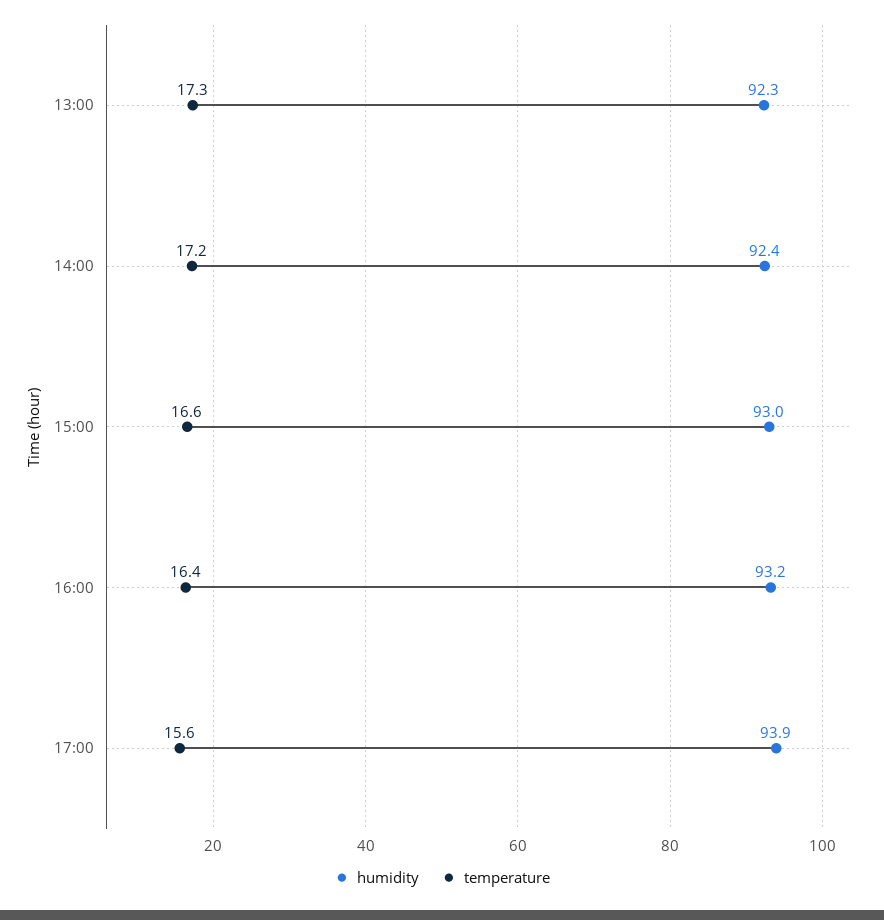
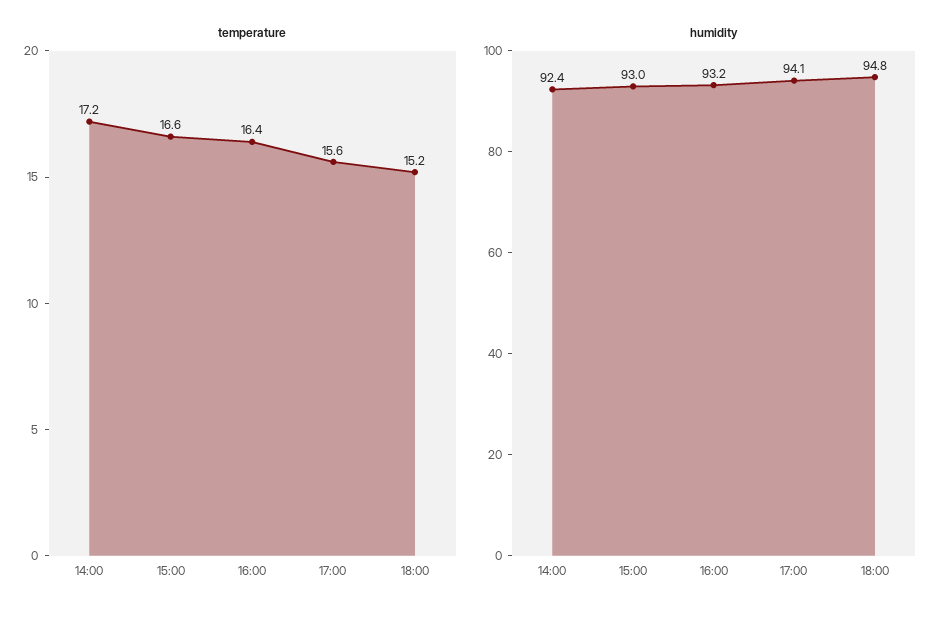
humidity, 13:00: 92.3 -> none
temperature, 13:00: 17.3 -> none
humidity, 17:00: 93.9 -> 94.1
temperature, 18:00: none -> 15.2
humidity, 18:00: none -> 94.8

